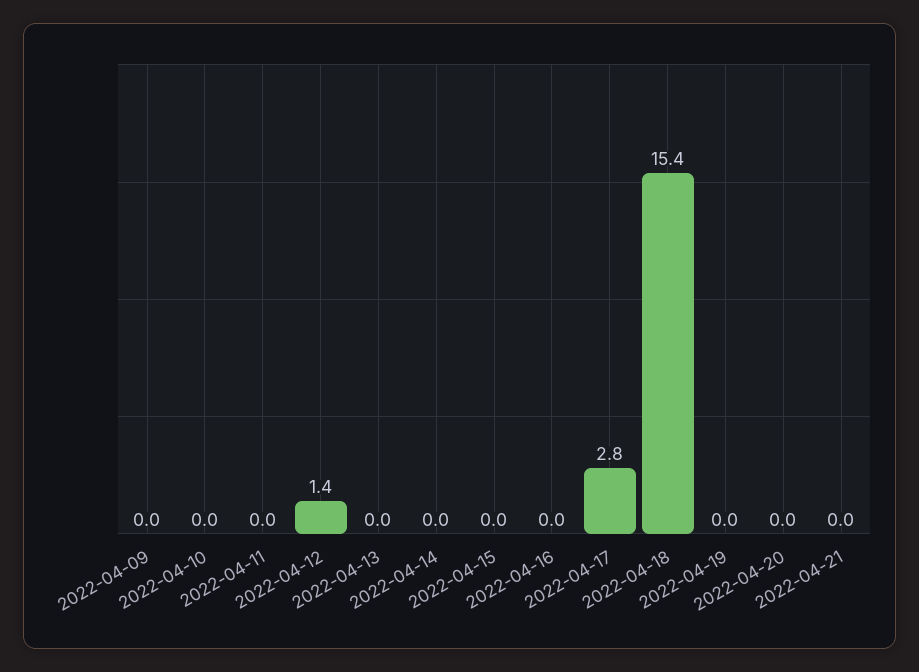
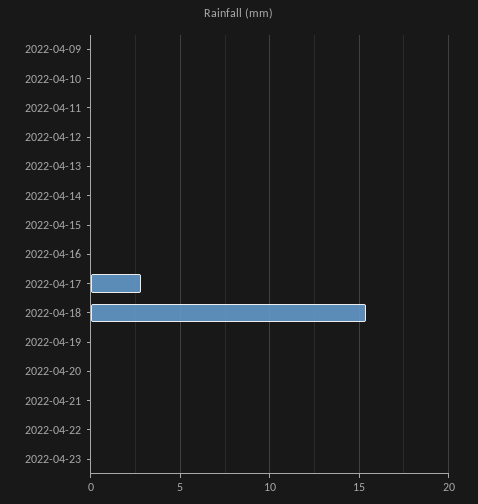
2022-04-12: 1.4 -> 0
2022-04-22: none -> 0
2022-04-23: none -> 0

